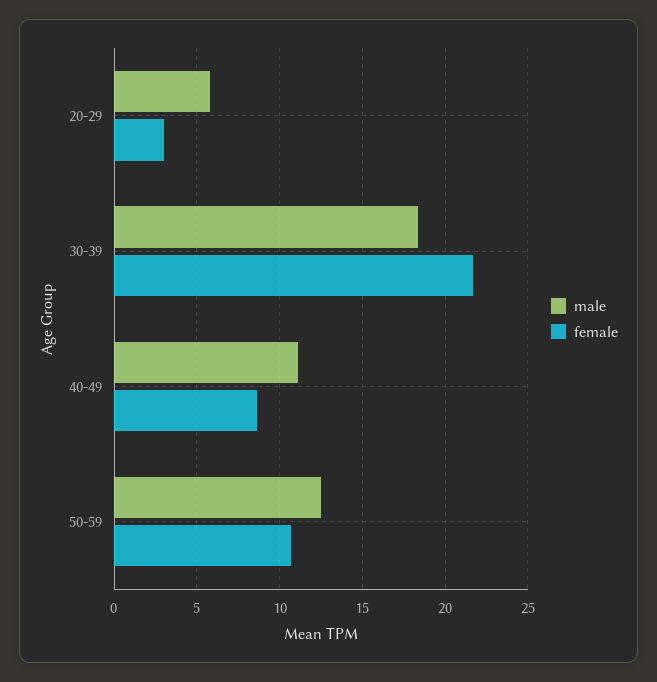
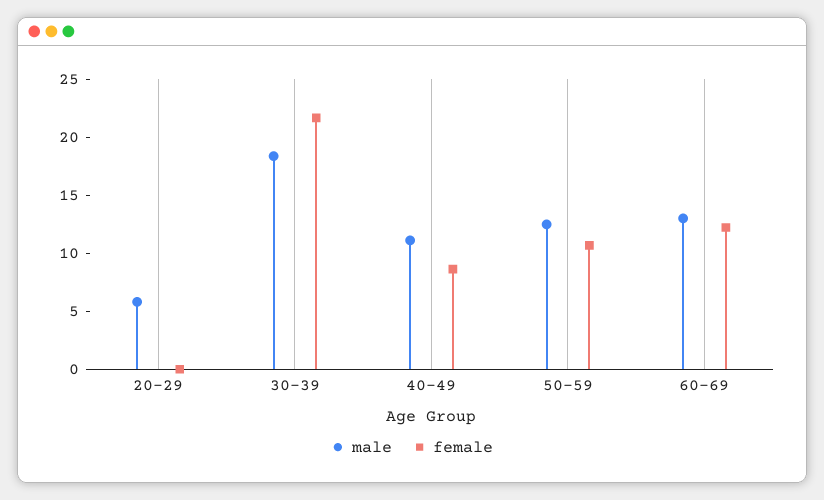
female, 20-29: 3 -> 0
male, 60-69: none -> 13
female, 60-69: none -> 12

